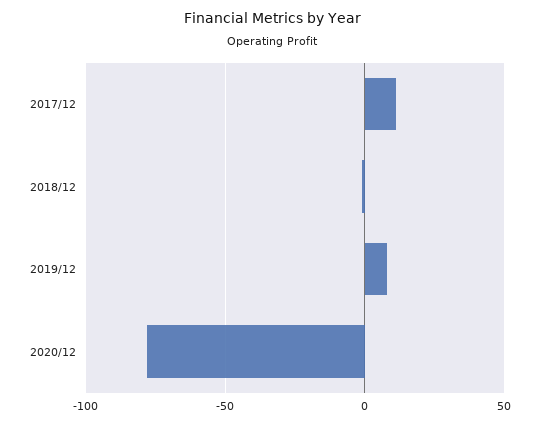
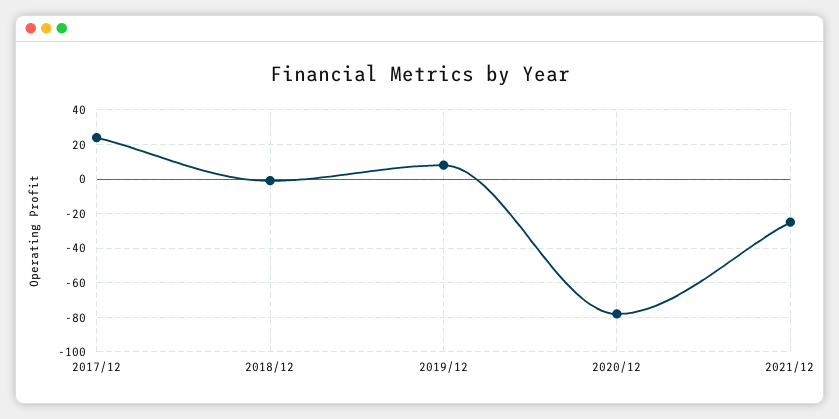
2017/12: 10 -> 25
2021/12: none -> -25

